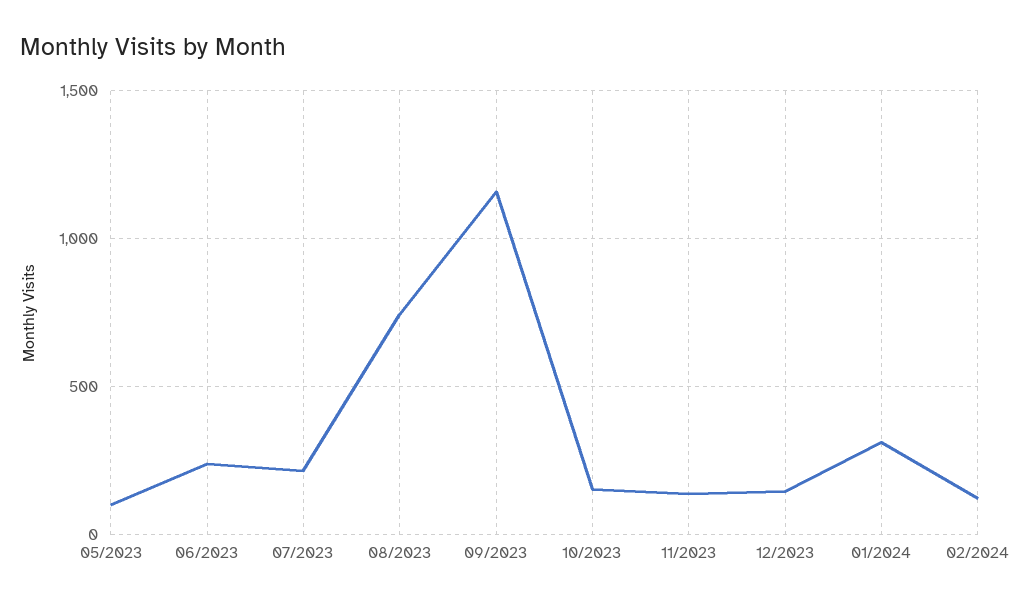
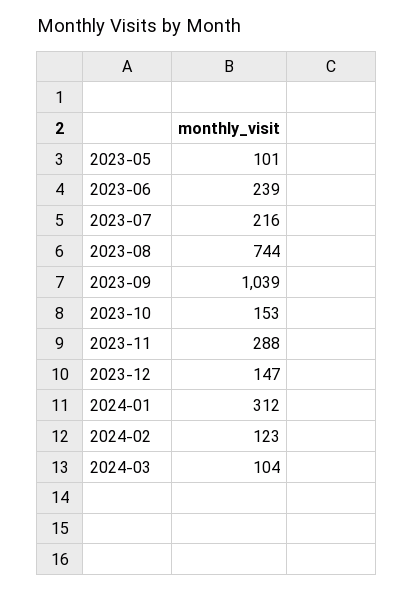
09/2023: 1150 -> 1039
11/2023: 150 -> 288
2024-03: none -> 104

